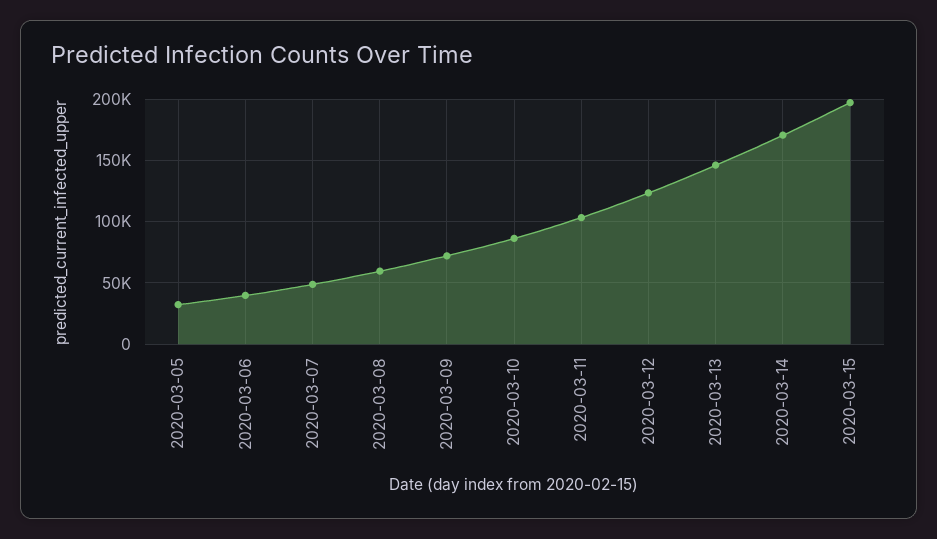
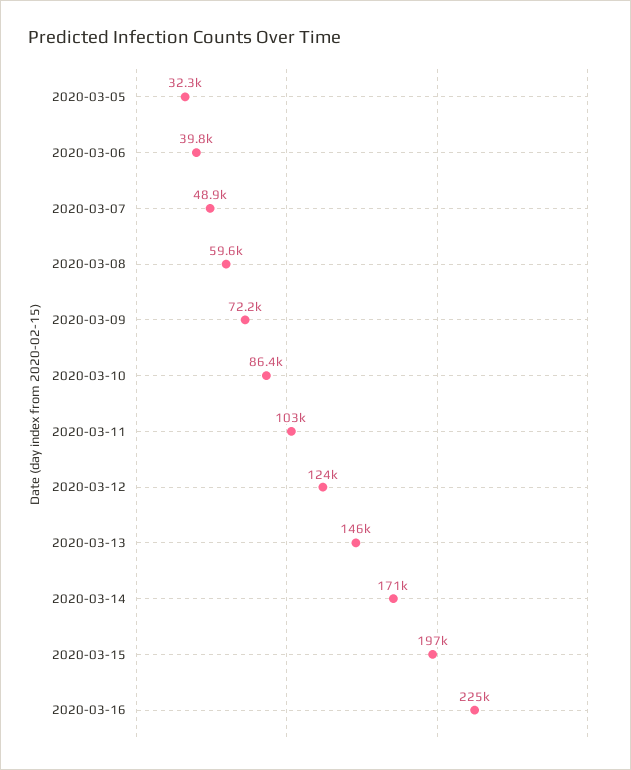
2020-03-16: none -> 225000

